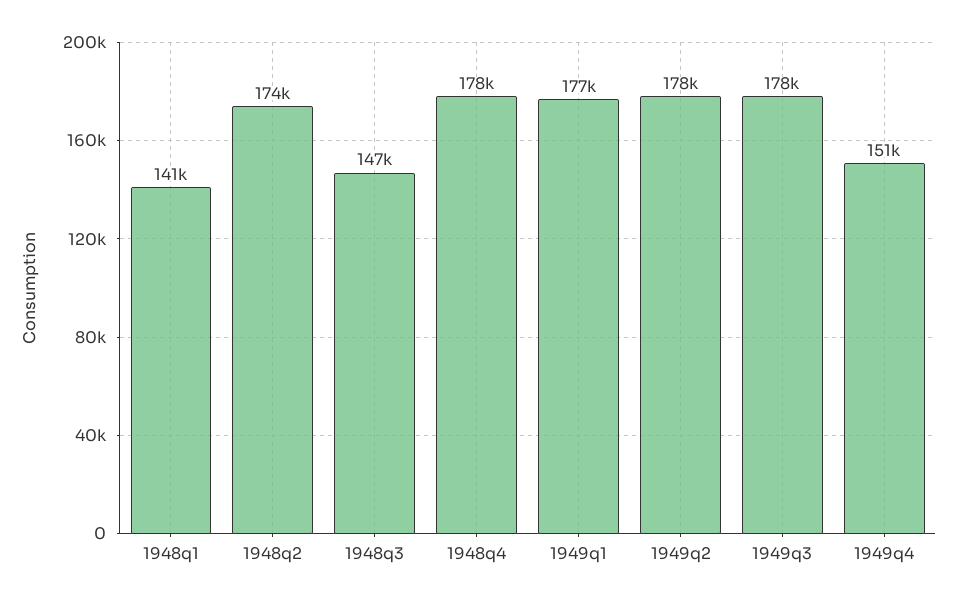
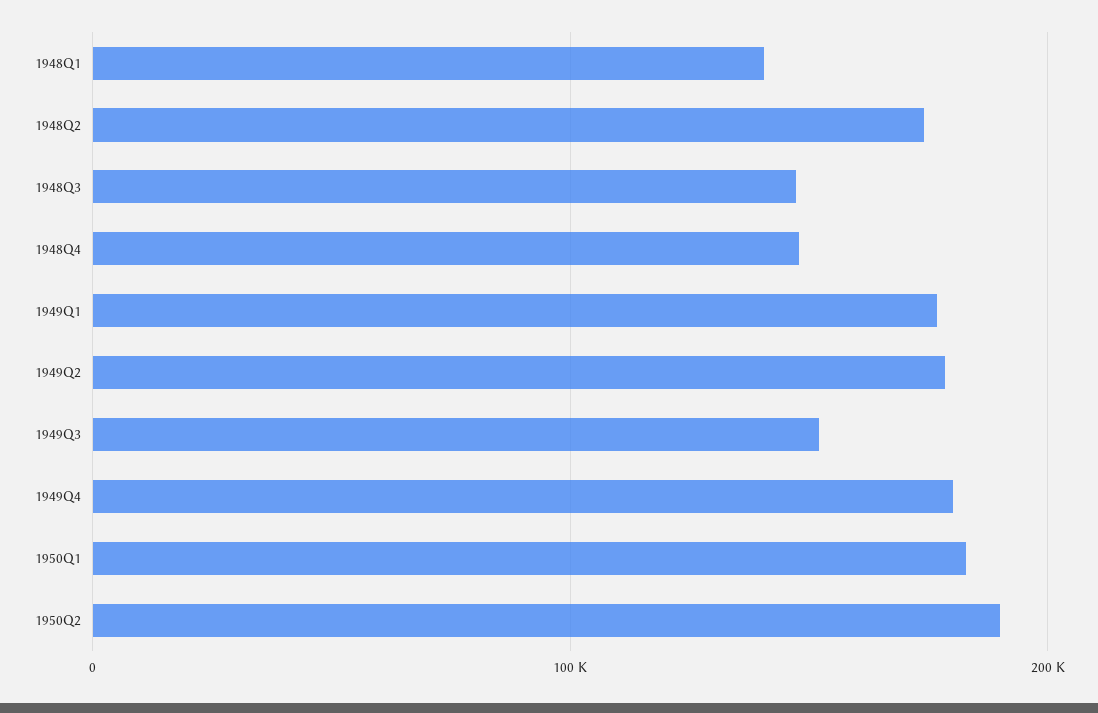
1948q4: 178000 -> 150000
1949q3: 178000 -> 150000
1949q4: 151000 -> 180000
1950Q1: none -> 180000
1950Q2: none -> 190000

